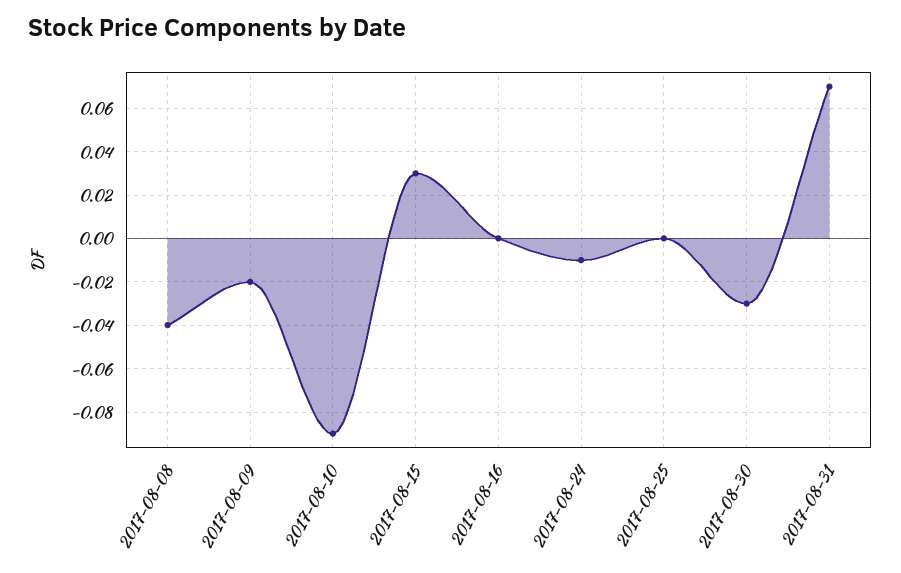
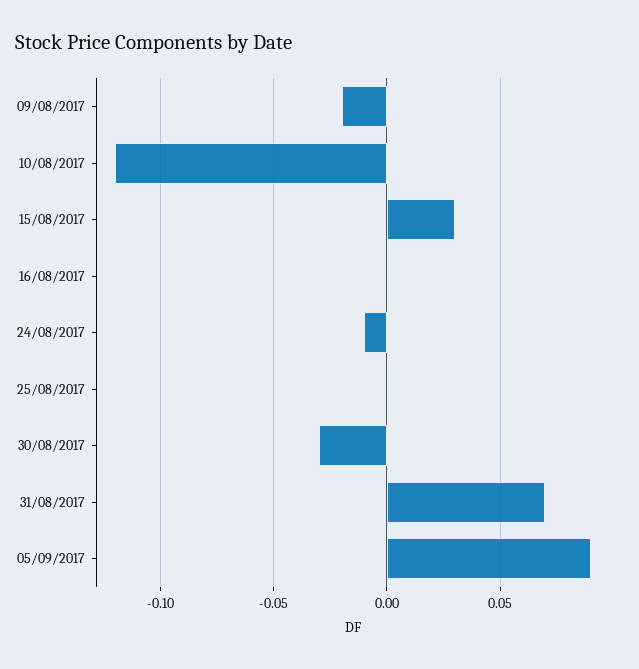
2017-08-08: -0.04 -> none
2017-08-10: -0.09 -> -0.12
05/09/2017: none -> 0.09

